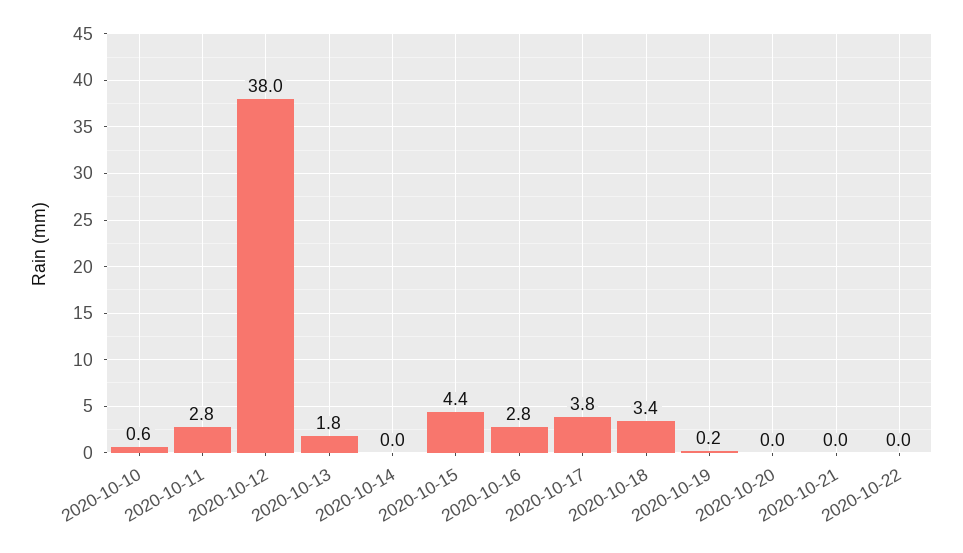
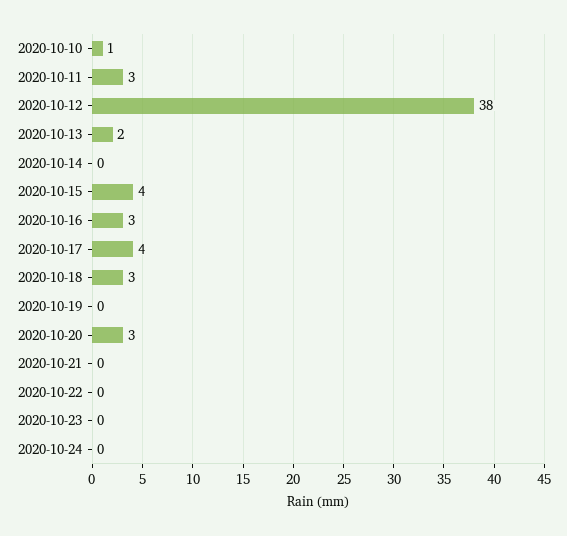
2020-10-20: 0 -> 3
2020-10-23: none -> 0
2020-10-24: none -> 0

